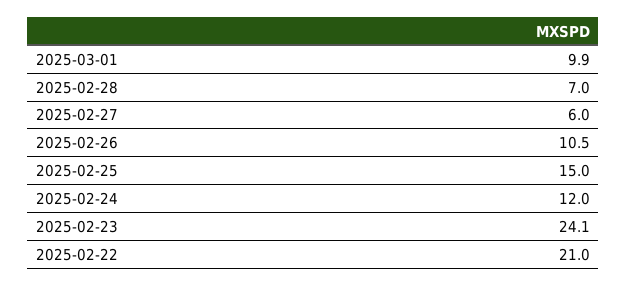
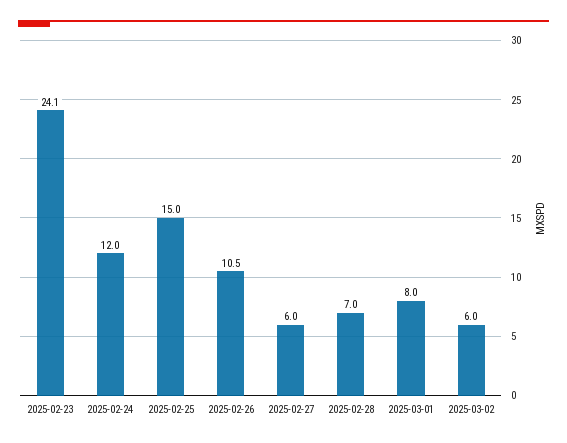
2025-03-01: 9.9 -> 8
2025-02-22: 21 -> none
2025-03-02: none -> 6

